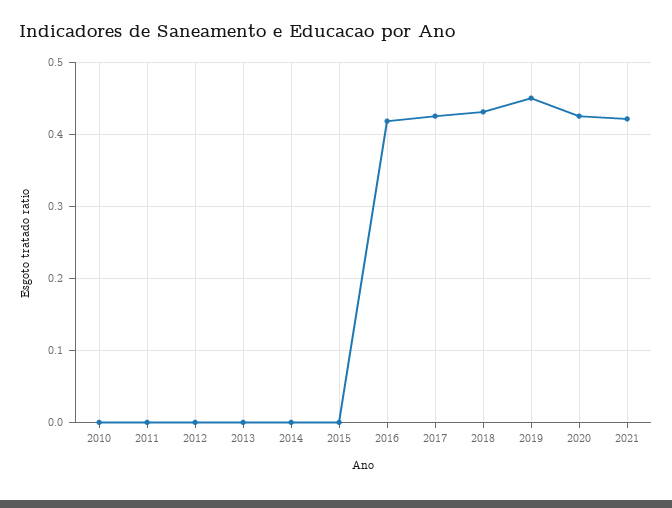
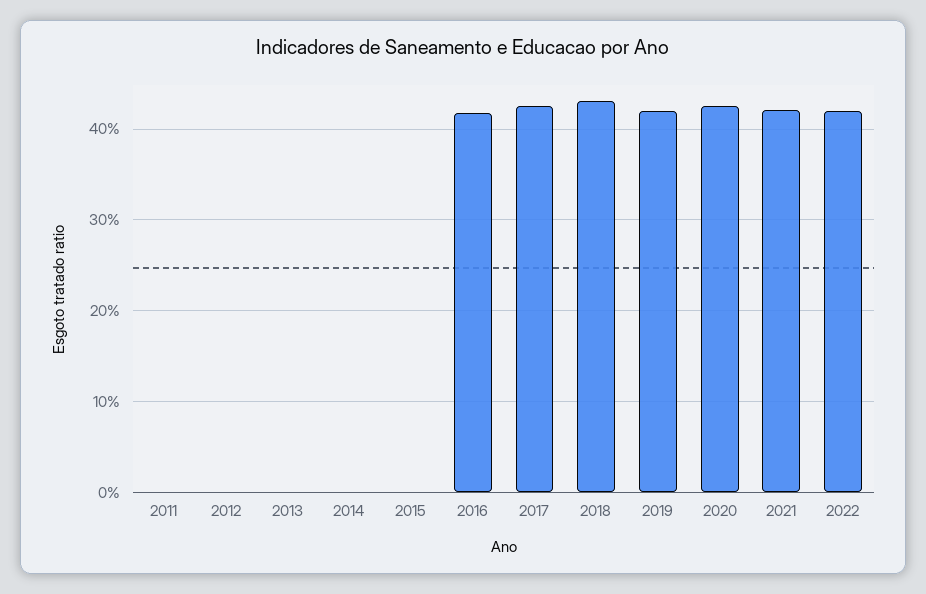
2010: 0 -> none
2019: 0.45 -> 0.42
2022: none -> 0.42

